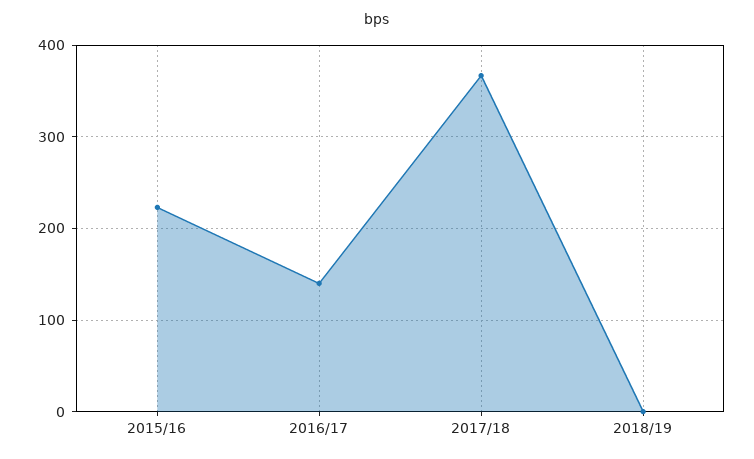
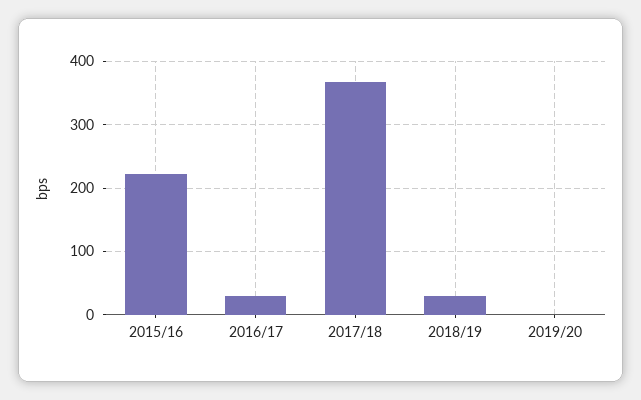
2016/17: 140 -> 30
2018/19: 0 -> 30
2019/20: none -> 0

